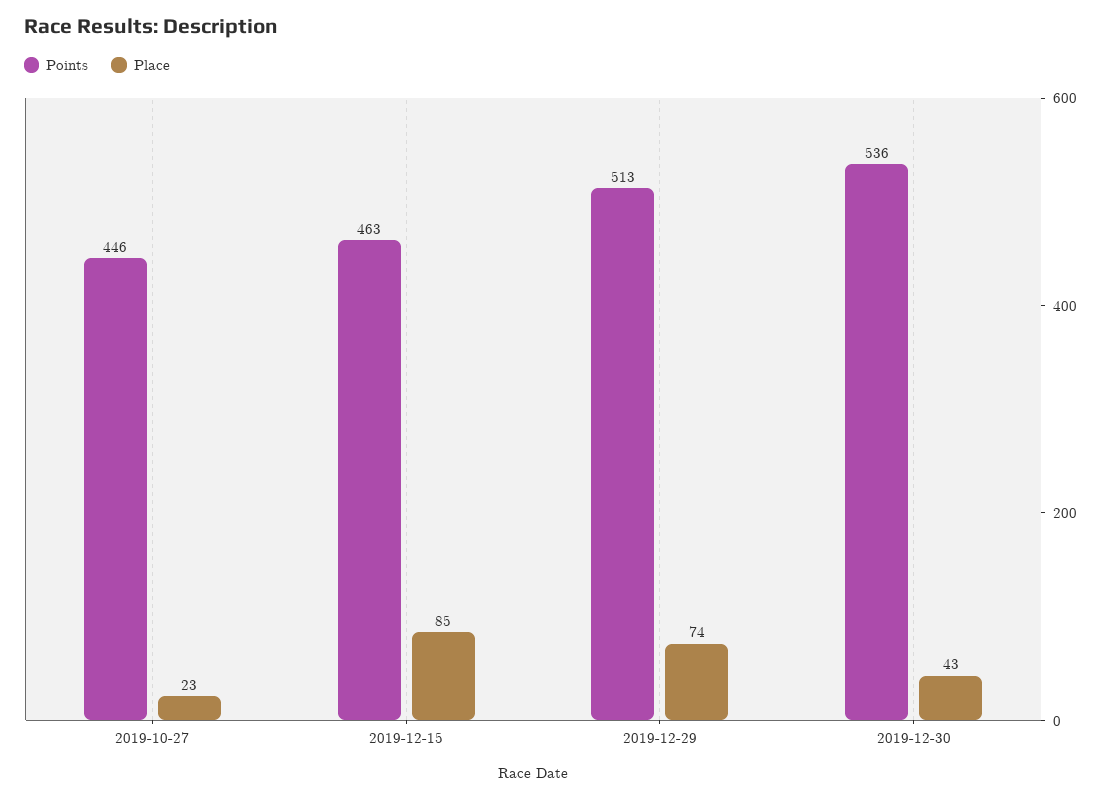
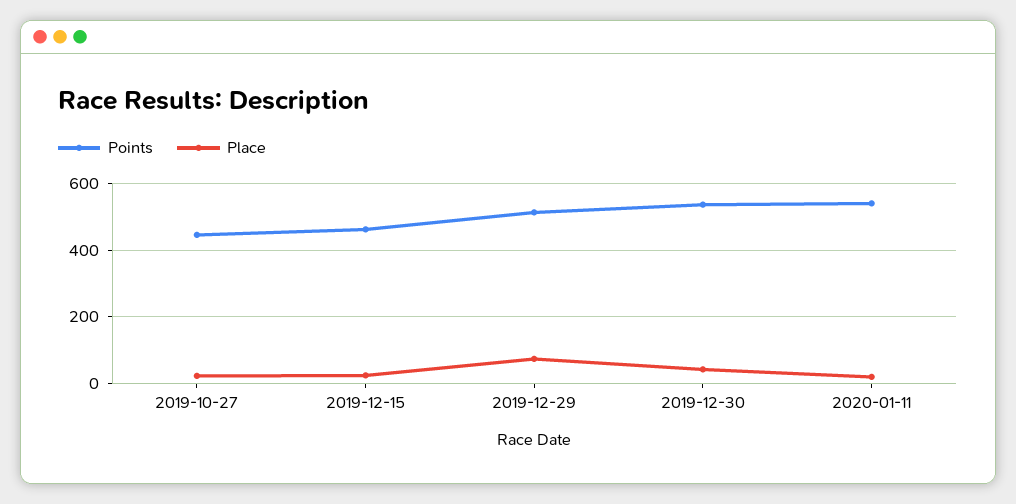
Place, 2019-12-15: 85 -> 20
Points, 2020-01-11: none -> 540
Place, 2020-01-11: none -> 20

